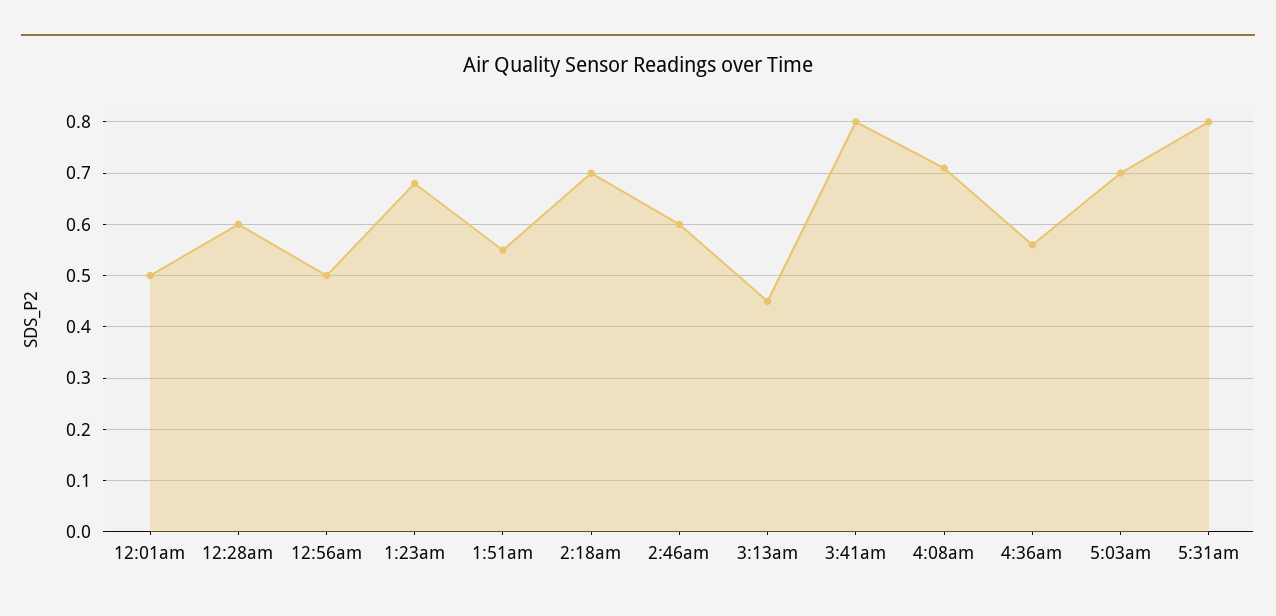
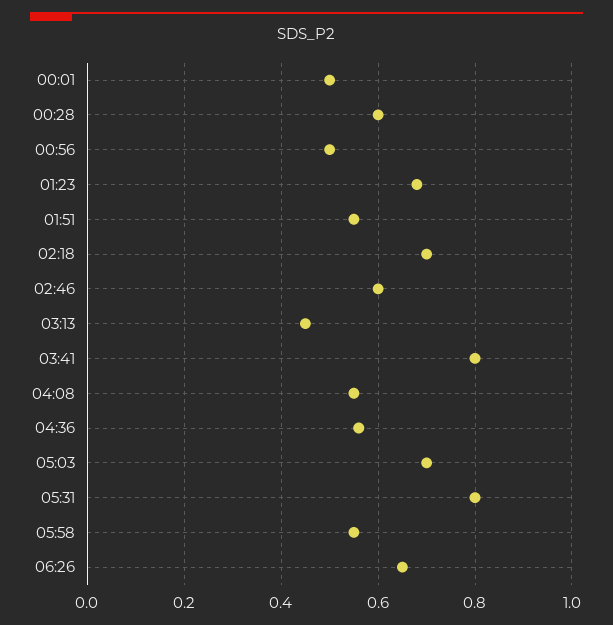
4:08am: 0.7 -> 0.55
05:58: none -> 0.55
06:26: none -> 0.65

